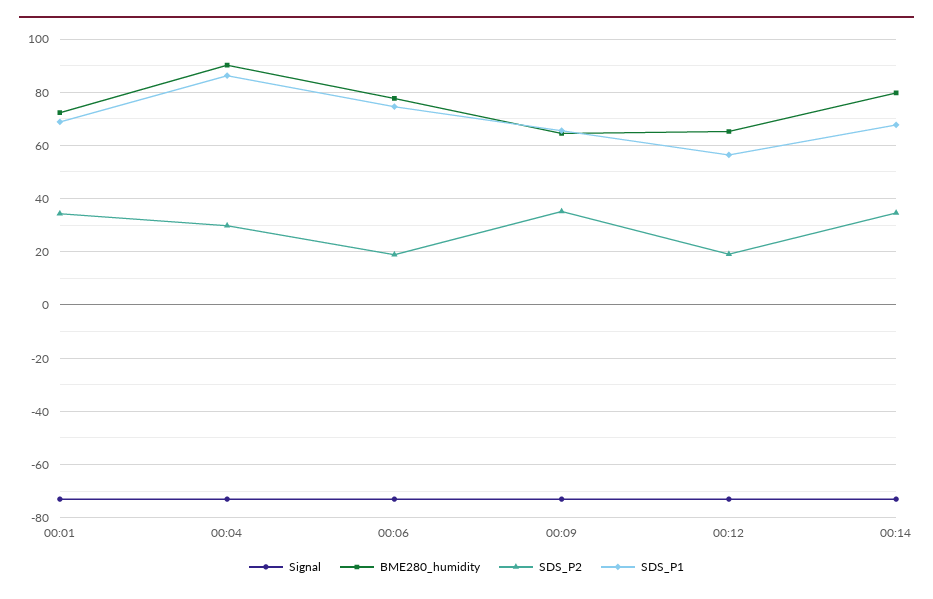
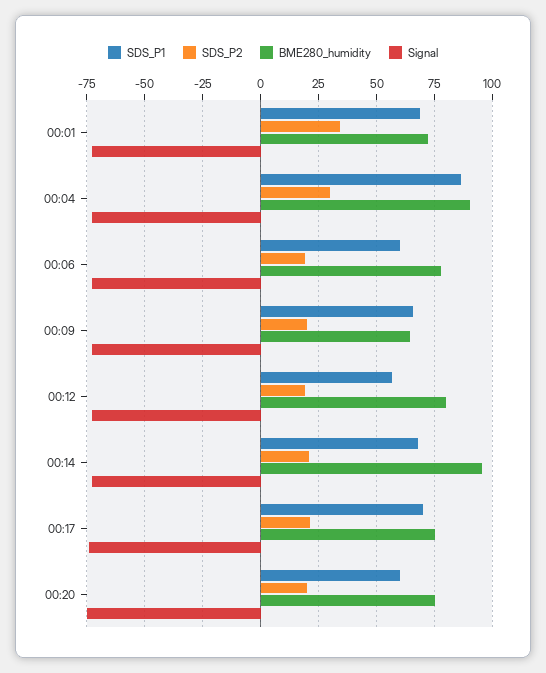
SDS_P1, 00:06: 75 -> 60
SDS_P2, 00:09: 35 -> 20
BME280_humidity, 00:12: 65 -> 80
BME280_humidity, 00:14: 80 -> 95
SDS_P2, 00:14: 35 -> 20
SDS_P1, 00:17: none -> 70
SDS_P2, 00:17: none -> 20
BME280_humidity, 00:17: none -> 75
Signal, 00:17: none -> -75
SDS_P1, 00:20: none -> 60
SDS_P2, 00:20: none -> 20
BME280_humidity, 00:20: none -> 75
Signal, 00:20: none -> -75

